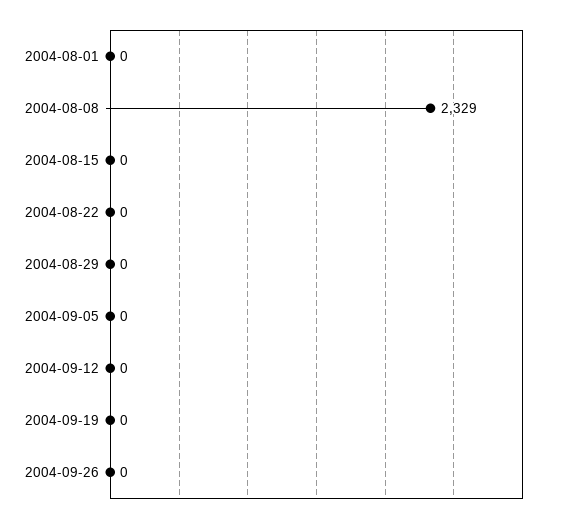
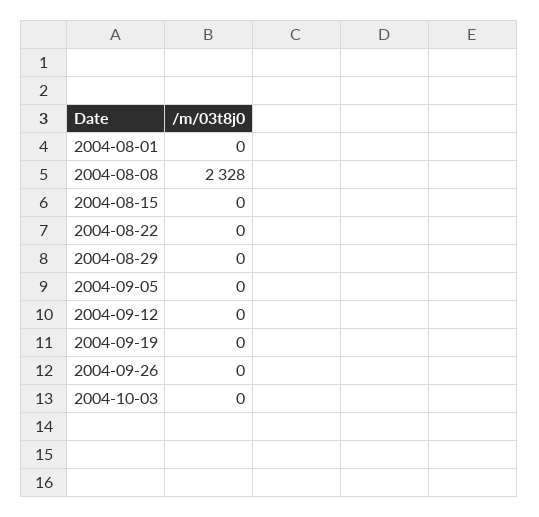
2004-08-08: 2329 -> 2328
2004-10-03: none -> 0

